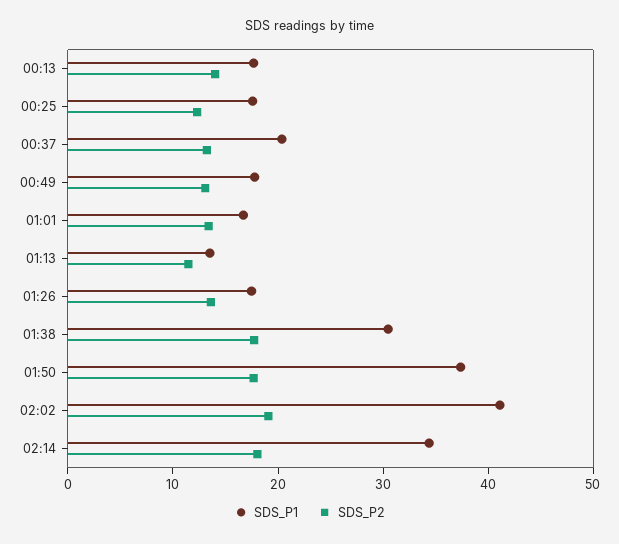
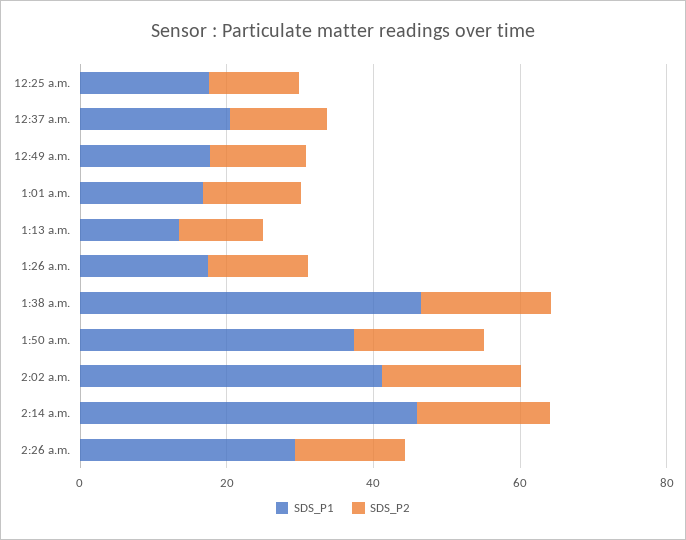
SDS_P1, 00:13: 18 -> none
SDS_P2, 00:13: 14 -> none
SDS_P1, 01:38: 30 -> 45
SDS_P1, 02:14: 34 -> 45
SDS_P1, 2:26 a.m.: none -> 30
SDS_P2, 2:26 a.m.: none -> 15

